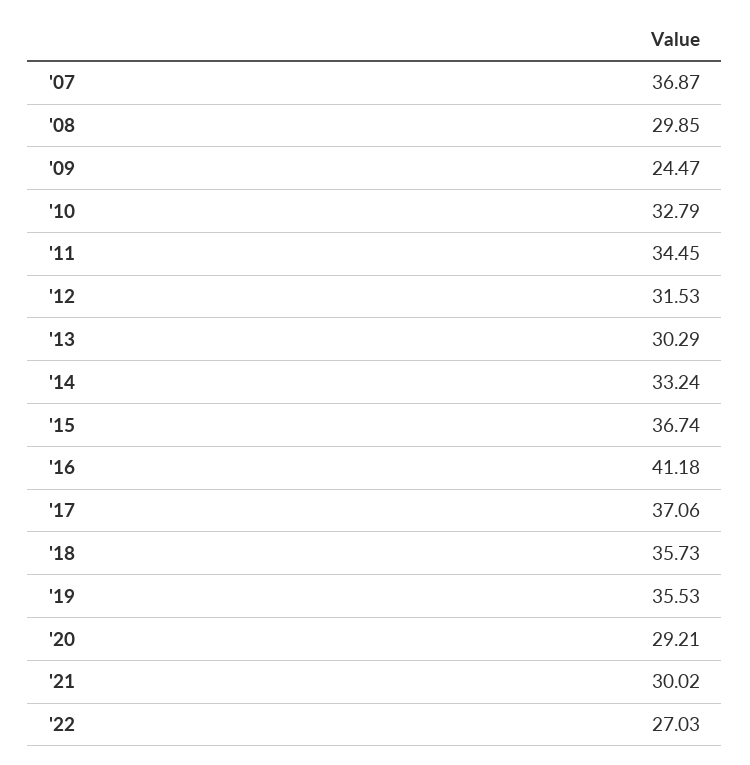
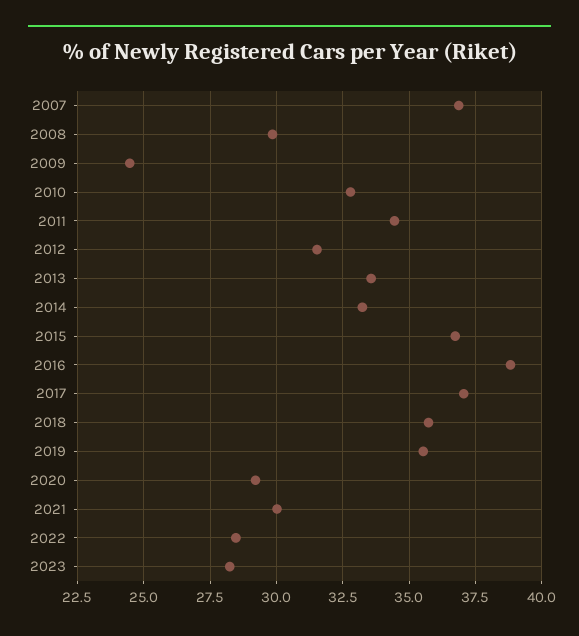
'13: 30.29 -> 33.5
'16: 41.18 -> 38.75
'22: 27.03 -> 28.5
2023: none -> 28.25

